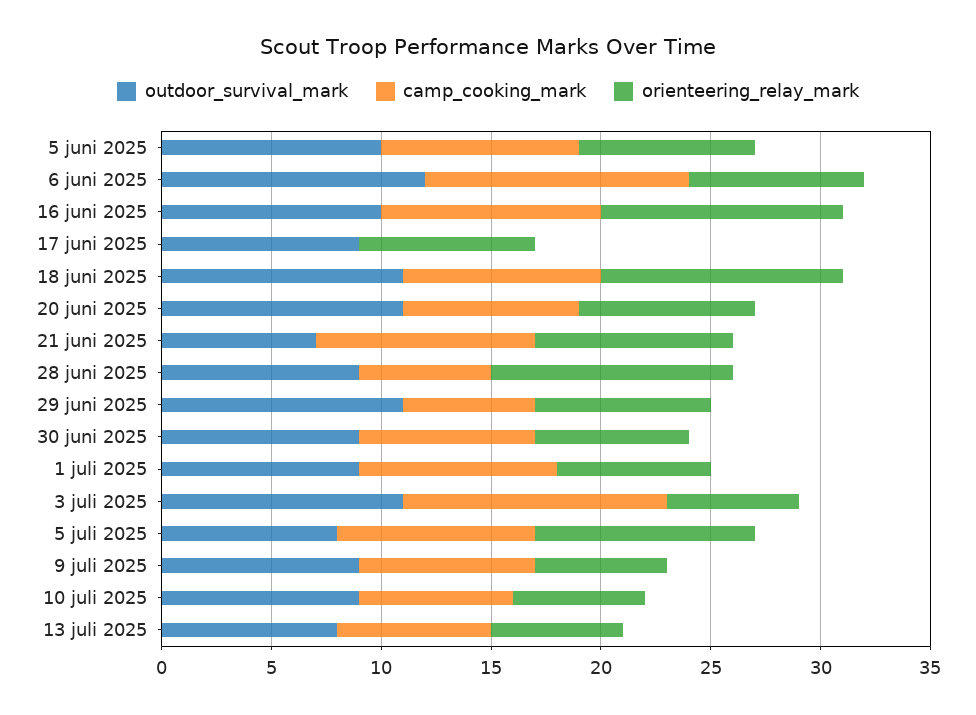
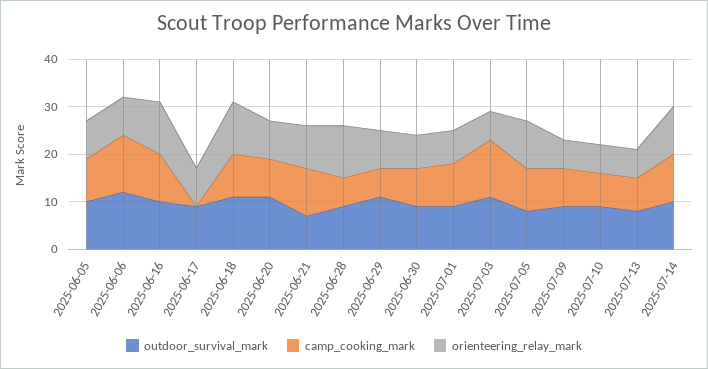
outdoor_survival_mark, 2025-07-14: none -> 10
camp_cooking_mark, 2025-07-14: none -> 10
orienteering_relay_mark, 2025-07-14: none -> 10

